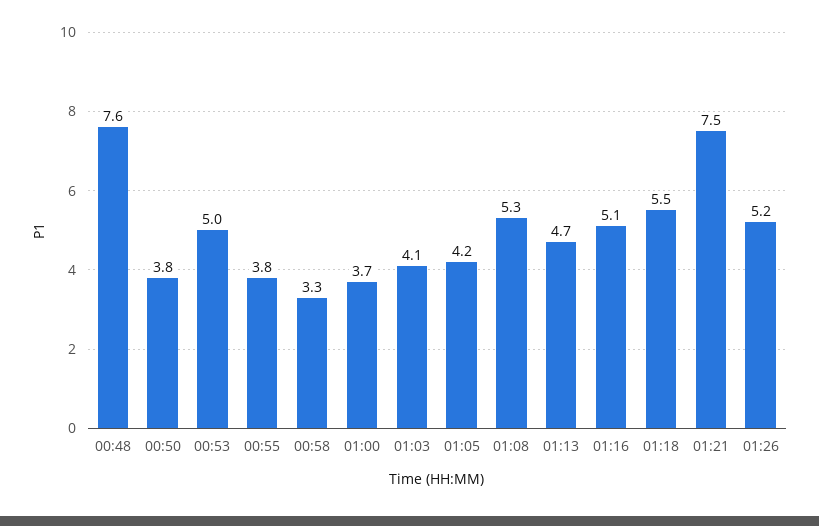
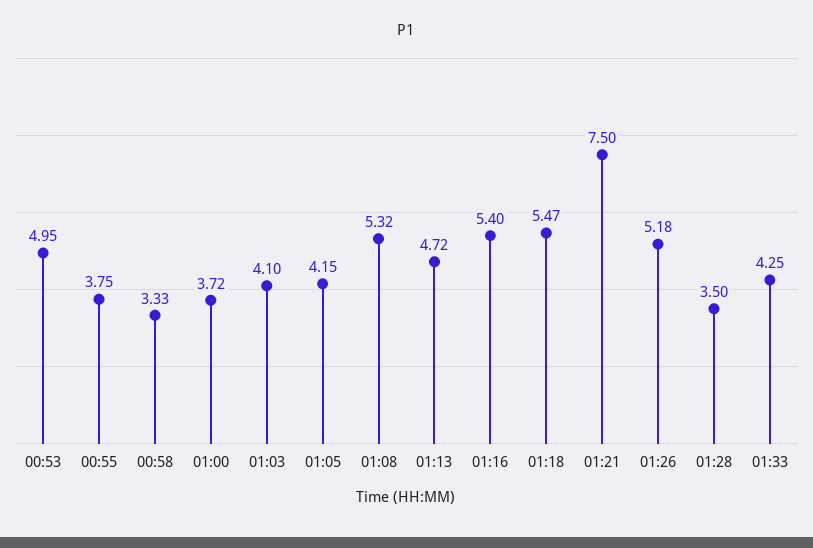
00:48: 7.6 -> none
00:50: 3.8 -> none
01:16: 5.1 -> 5.4
01:28: none -> 3.5
01:33: none -> 4.25

